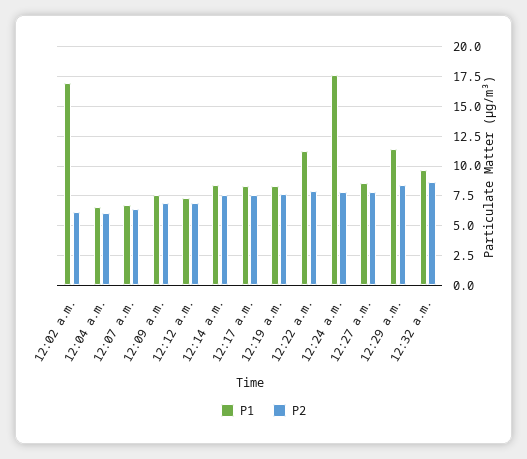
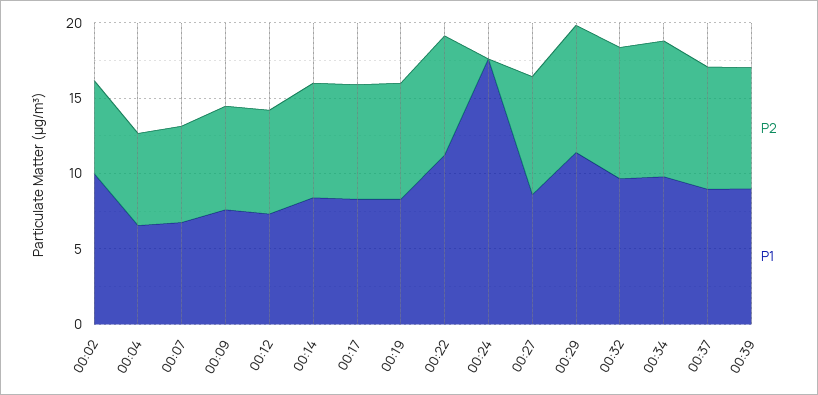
P1, 12:02 a.m.: 17.5 -> 10
P2, 12:24 a.m.: 7.5 -> 0
P2, 00:34: none -> 9
P1, 00:34: none -> 10
P2, 00:37: none -> 8
P1, 00:37: none -> 9
P2, 00:39: none -> 8
P1, 00:39: none -> 9

